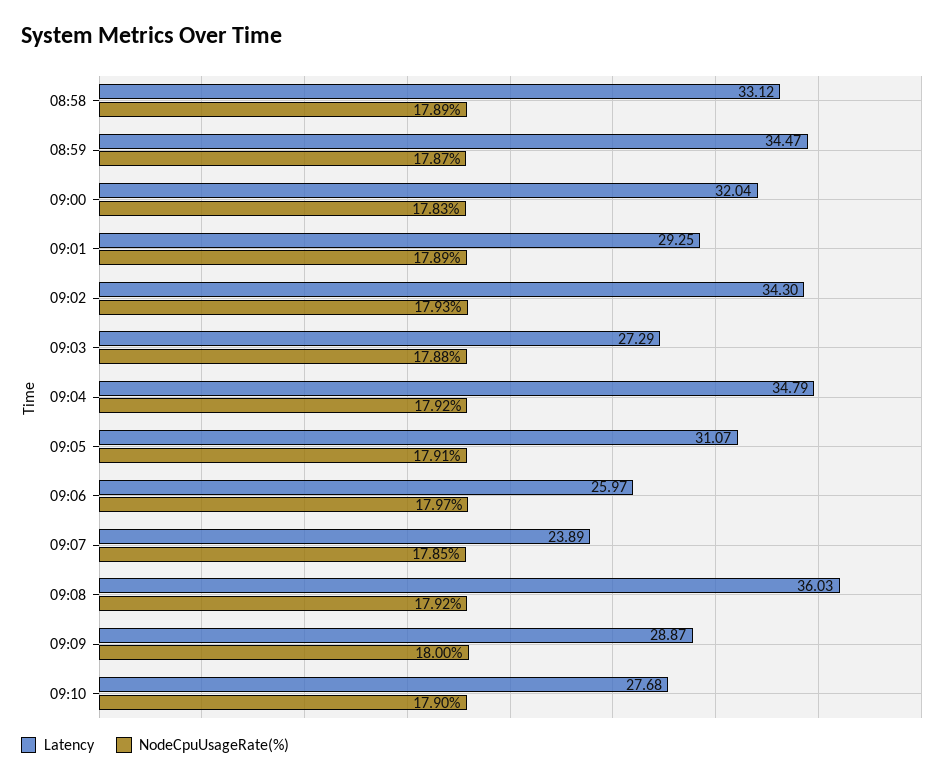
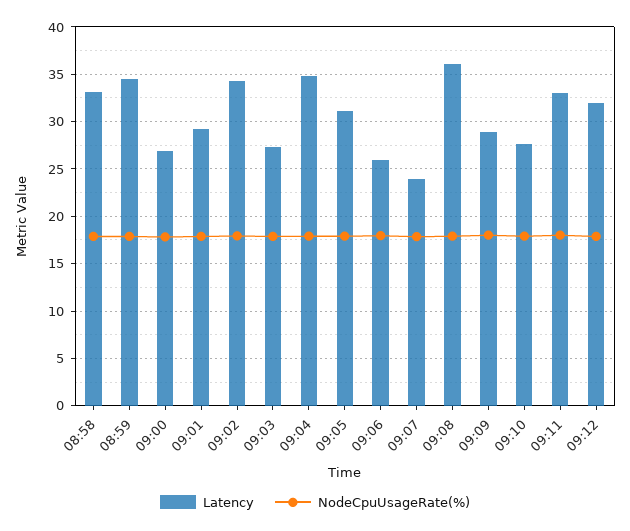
Latency, 09:00: 32.04 -> 27
Latency, 09:11: none -> 33
NodeCpuUsageRate(%), 09:11: none -> 18
Latency, 09:12: none -> 32
NodeCpuUsageRate(%), 09:12: none -> 18

